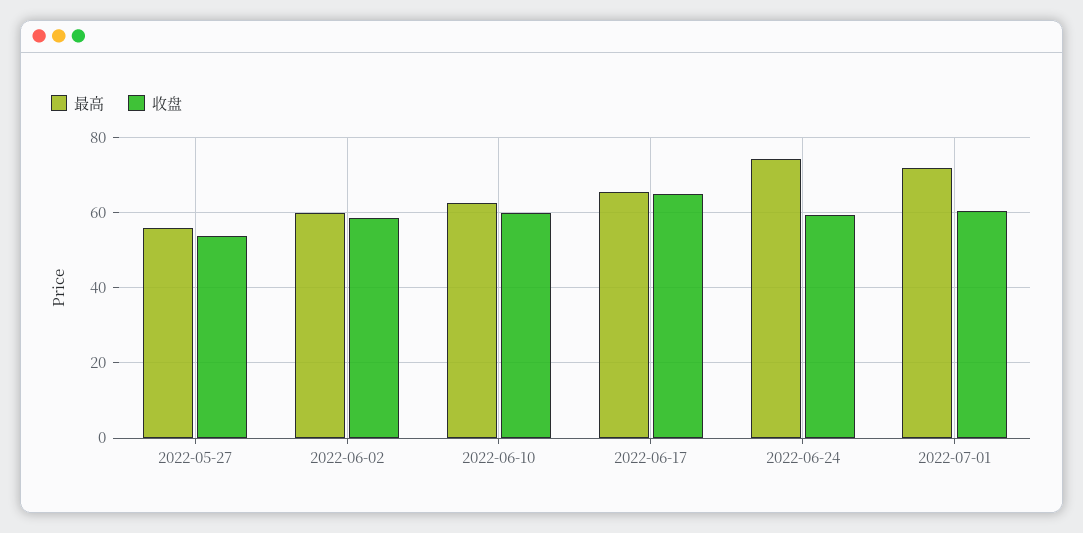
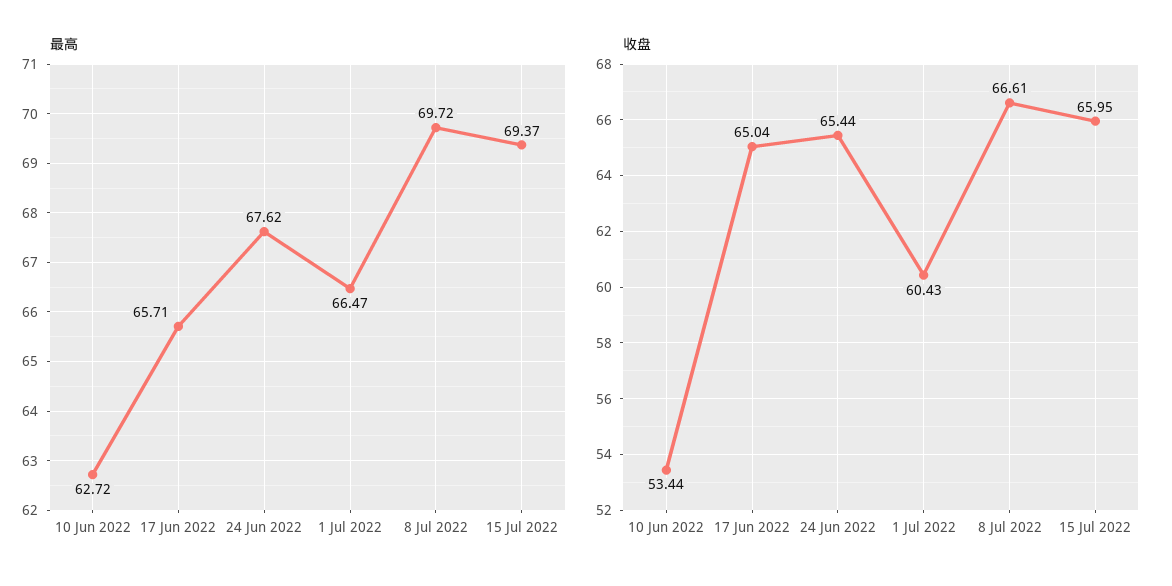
最高, 2022-05-27: 56 -> none
收盘, 2022-05-27: 54 -> none
最高, 2022-06-02: 60 -> none
收盘, 2022-06-02: 58 -> none
收盘, 2022-06-10: 60 -> 53.44
最高, 2022-06-24: 74 -> 67.62
收盘, 2022-06-24: 60 -> 65.44
最高, 2022-07-01: 72 -> 66.47
最高, 8 Jul 2022: none -> 69.72
最高, 15 Jul 2022: none -> 69.37
收盘, 8 Jul 2022: none -> 66.61
收盘, 15 Jul 2022: none -> 65.95

